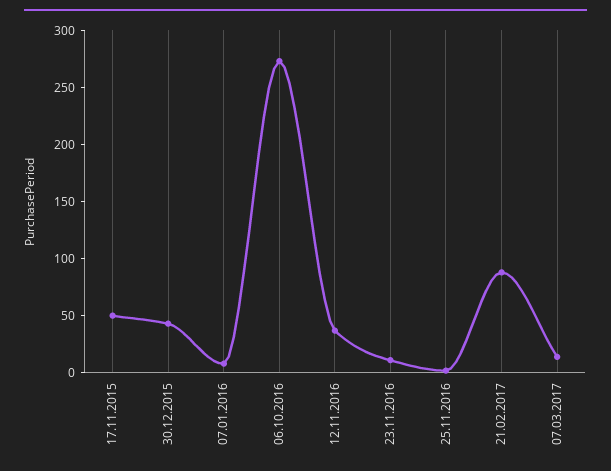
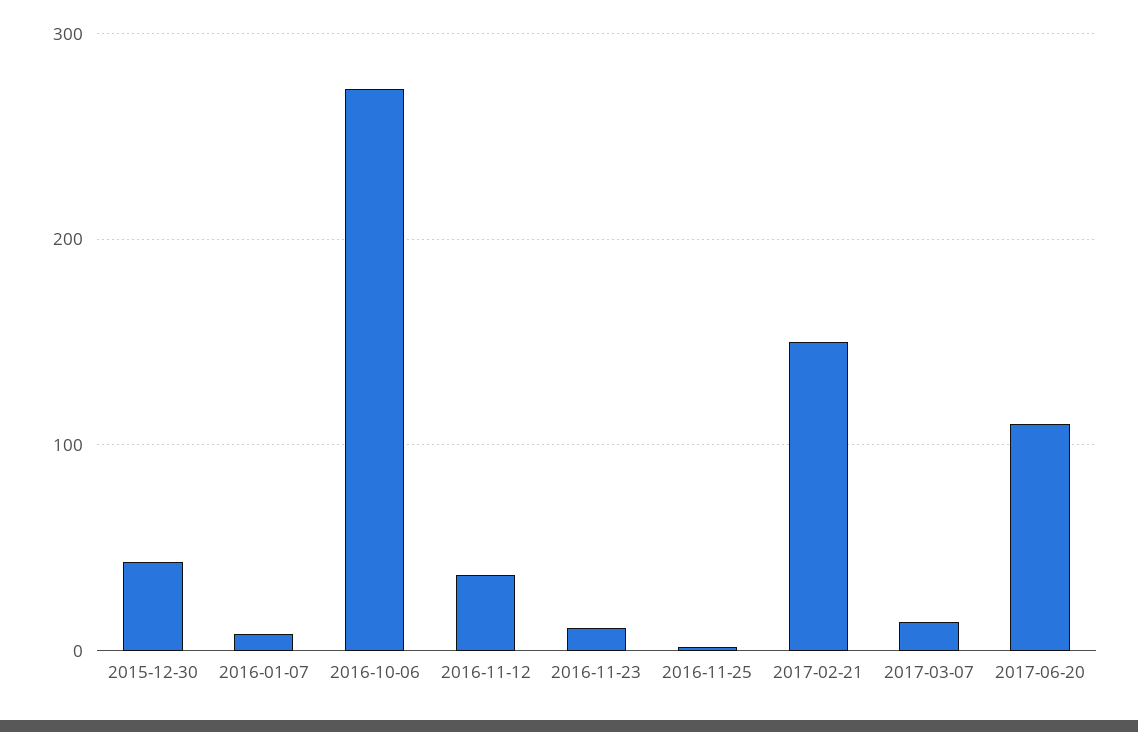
17.11.2015: 50 -> none
21.02.2017: 90 -> 150
2017-06-20: none -> 110

